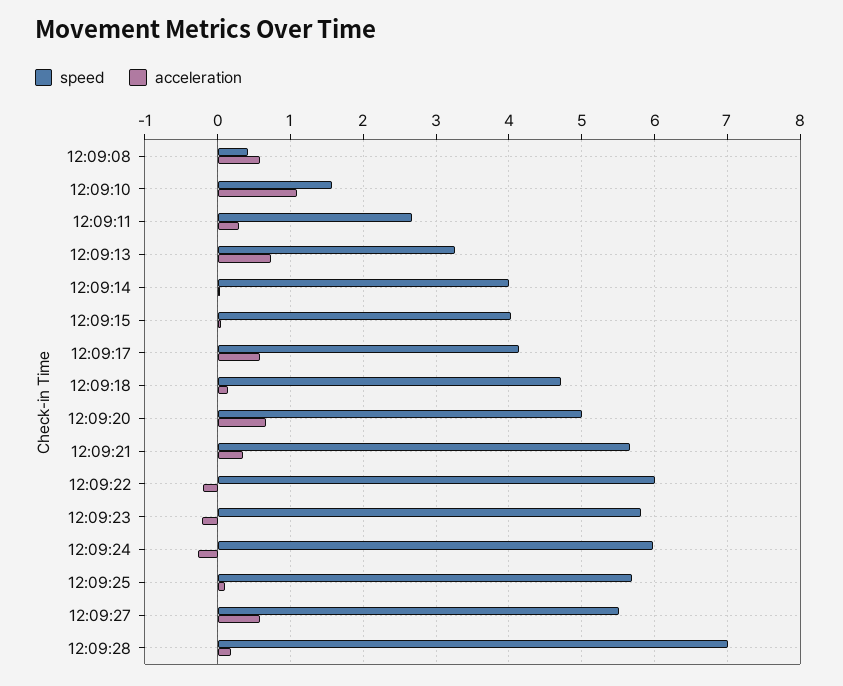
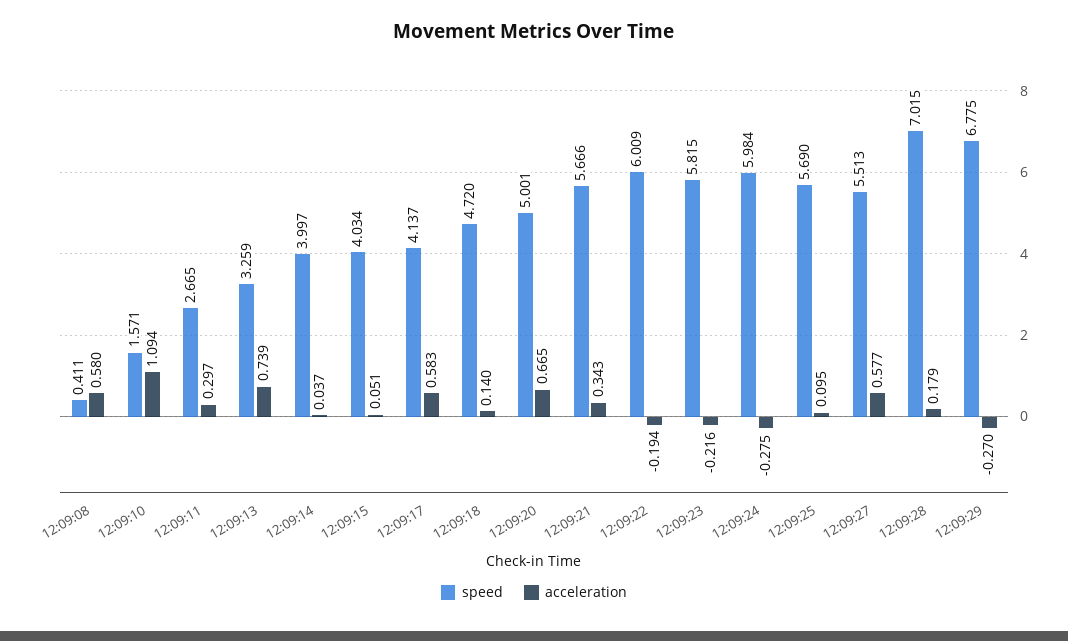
speed, 12:09:29: none -> 6.775
acceleration, 12:09:29: none -> -0.27

